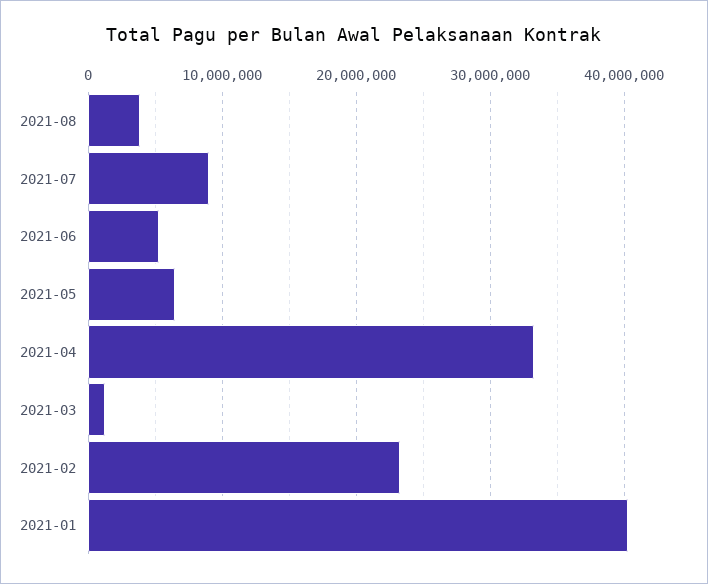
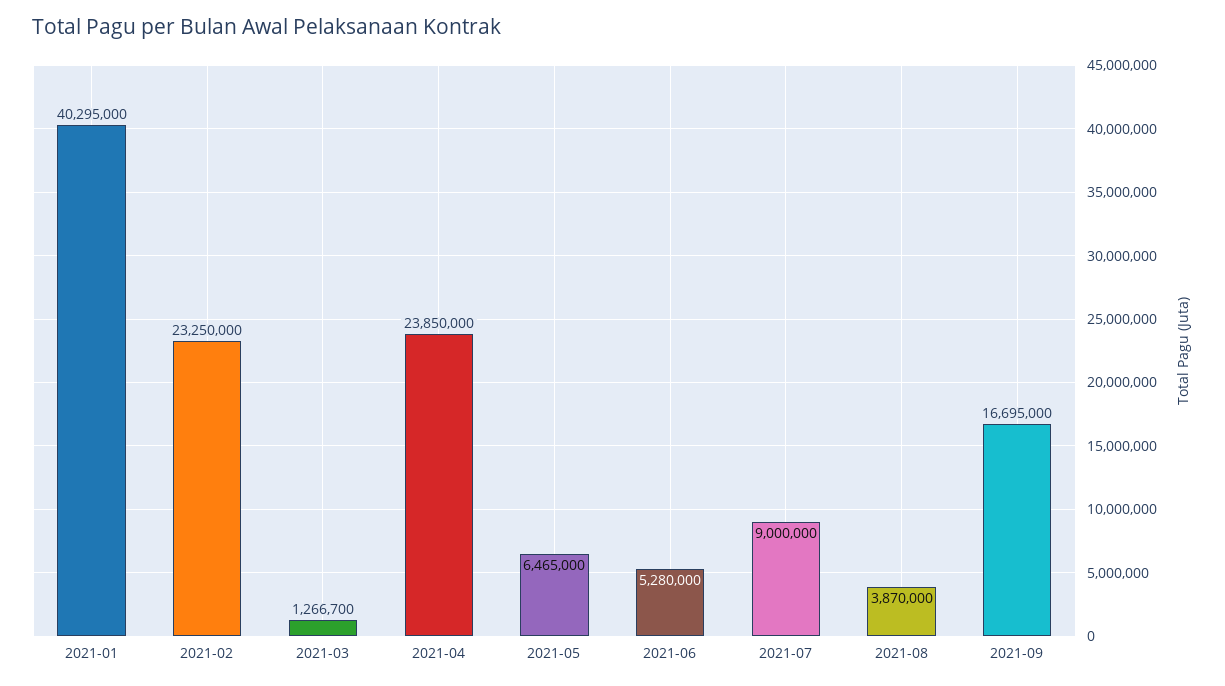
2021-04: 33000000 -> 23850000
2021-09: none -> 16695000

